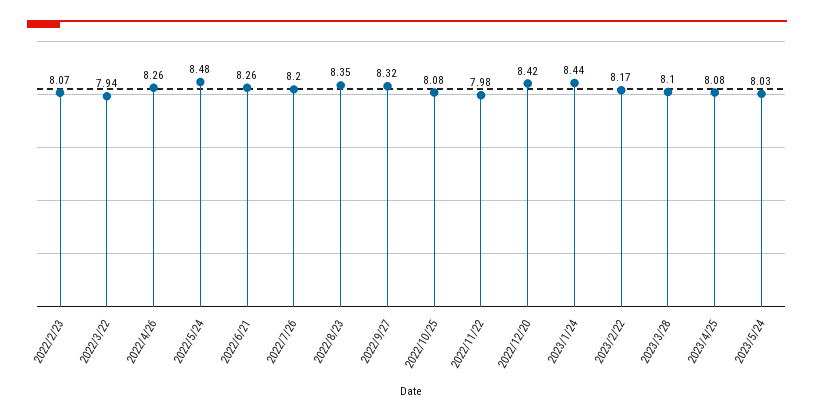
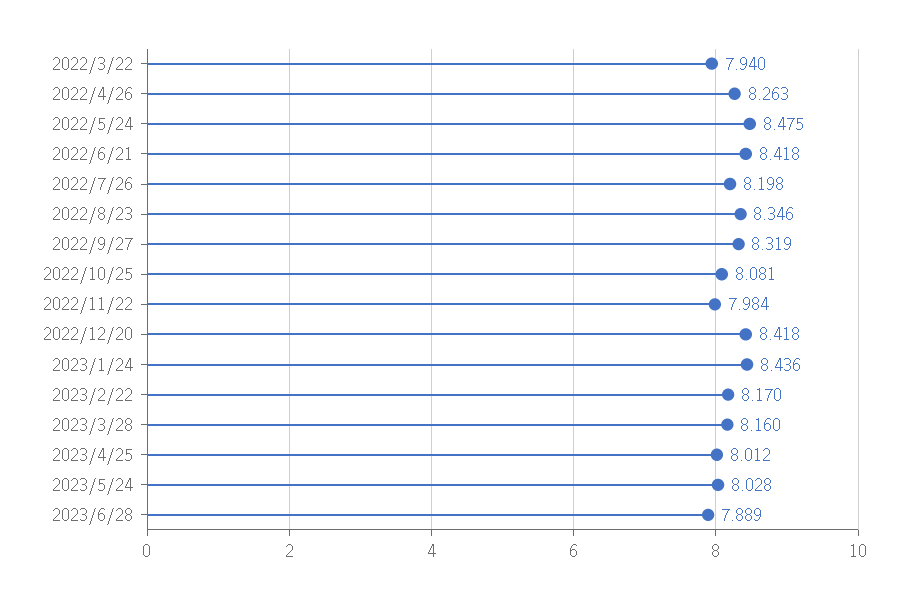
2022/2/23: 8.07 -> none
2022/6/21: 8.26 -> 8.418
2023/3/28: 8.1 -> 8.16
2023/4/25: 8.08 -> 8.012
2023/6/28: none -> 7.889

